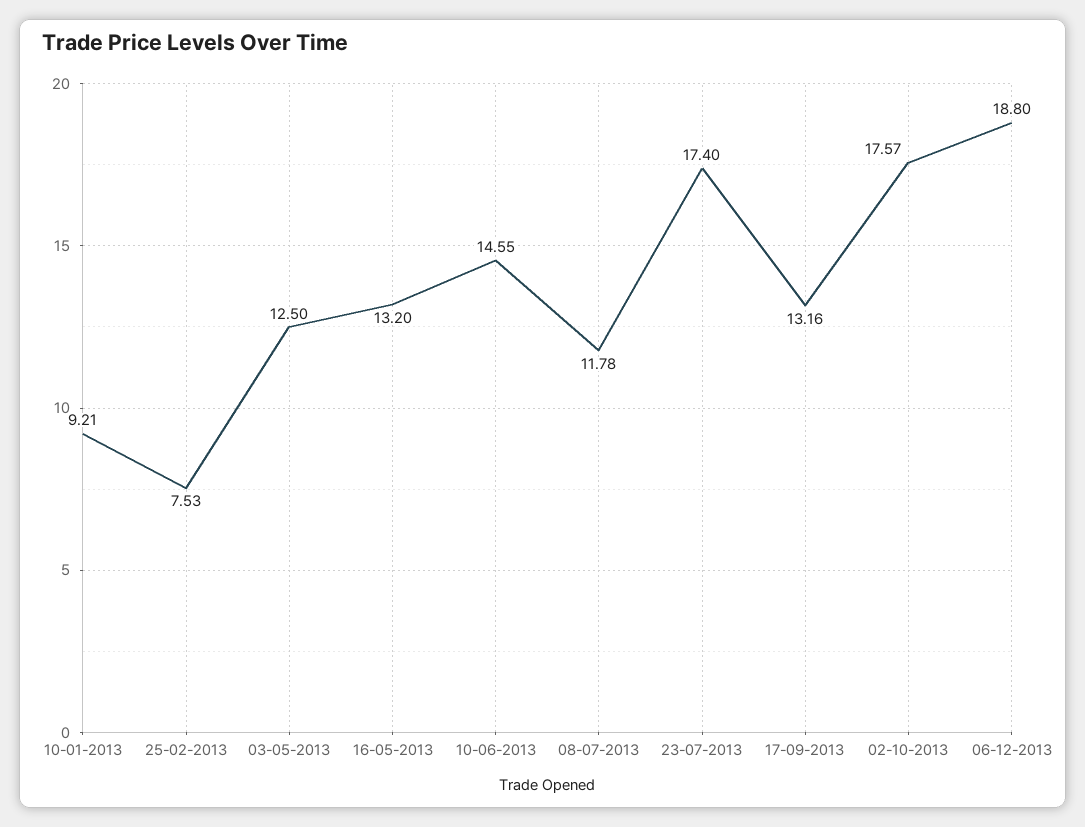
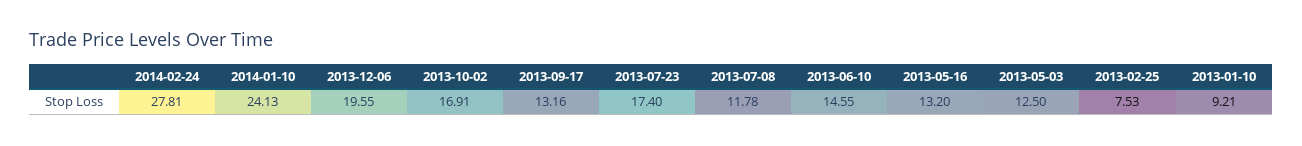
02-10-2013: 17.57 -> 16.91
06-12-2013: 18.8 -> 19.55
2014-02-24: none -> 27.81
2014-01-10: none -> 24.13

